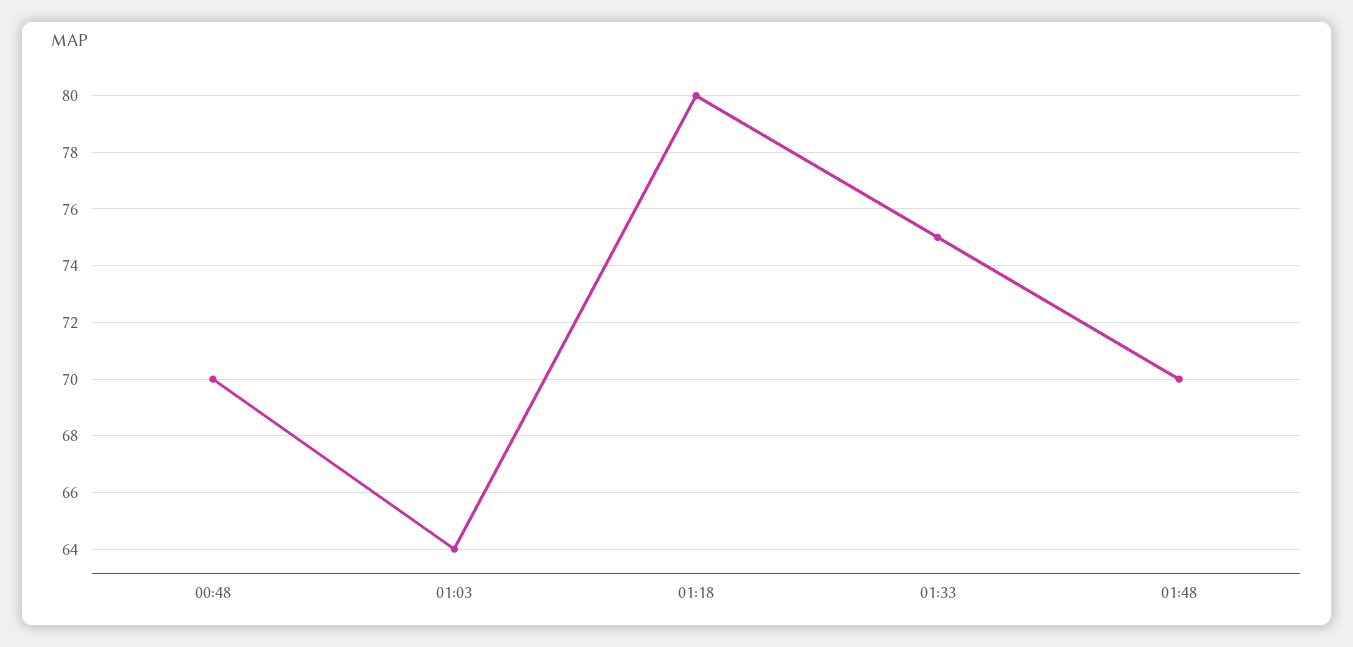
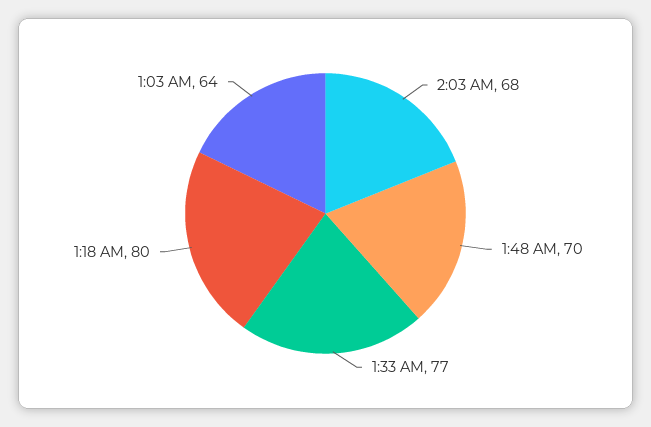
00:48: 70 -> none
01:33: 75 -> 77
2:03 AM: none -> 68

